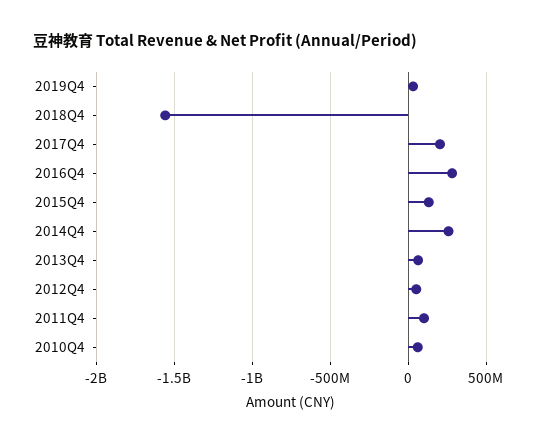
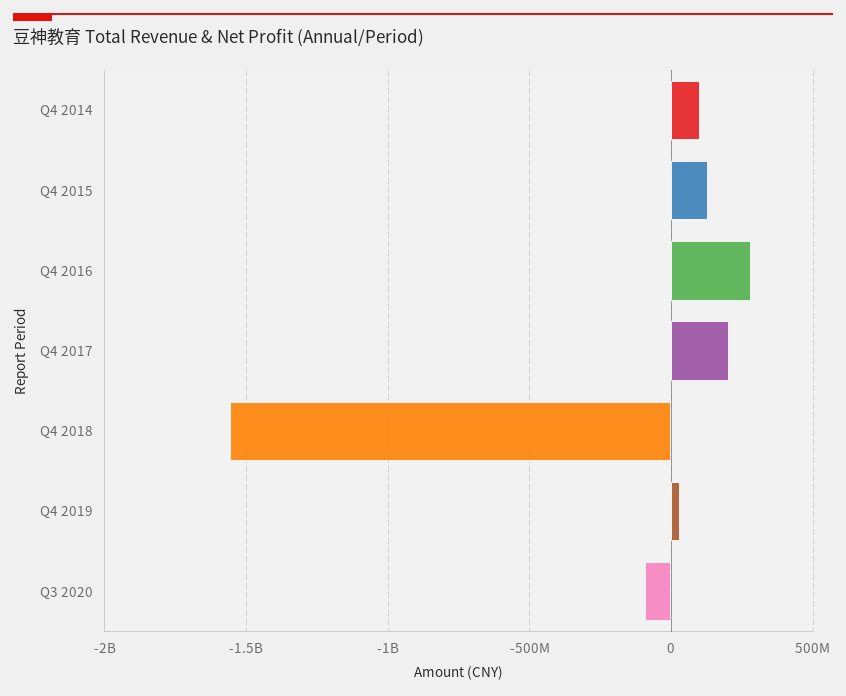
2014Q4: 250000000 -> 100000000
2013Q4: 50000000 -> none
2012Q4: 50000000 -> none
2011Q4: 100000000 -> none
2010Q4: 50000000 -> none
Q3 2020: none -> -100000000

